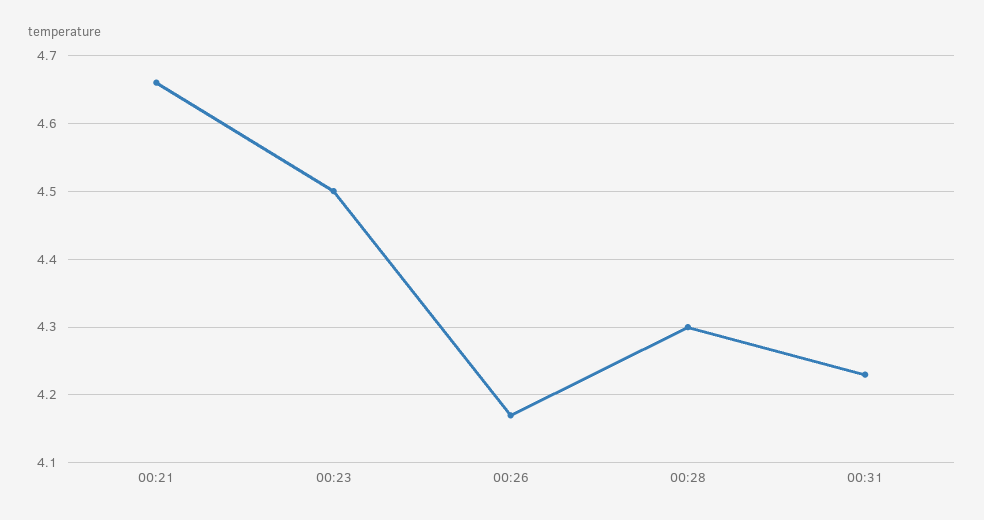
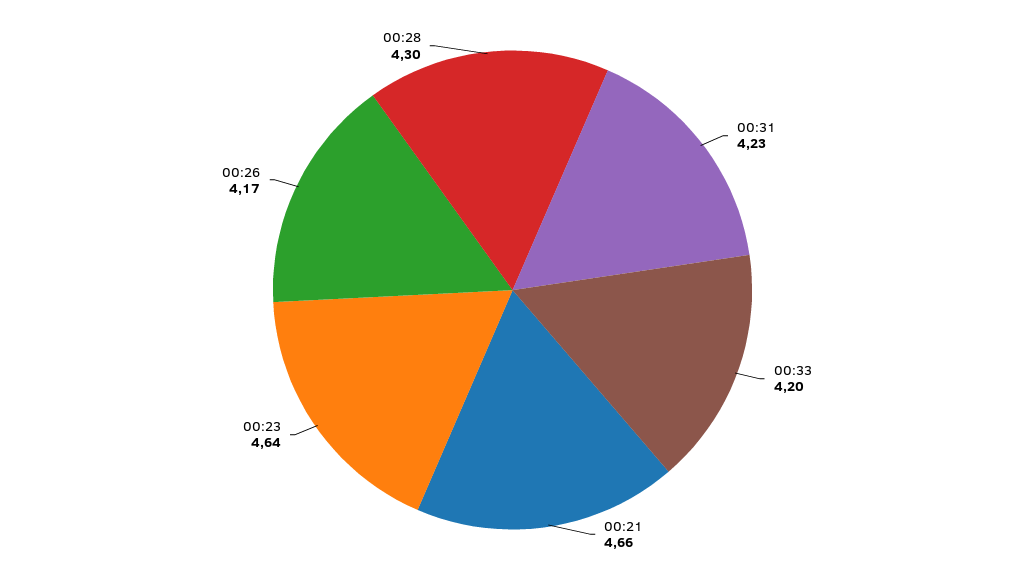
00:23: 4.5 -> 4.64
00:33: none -> 4.2

